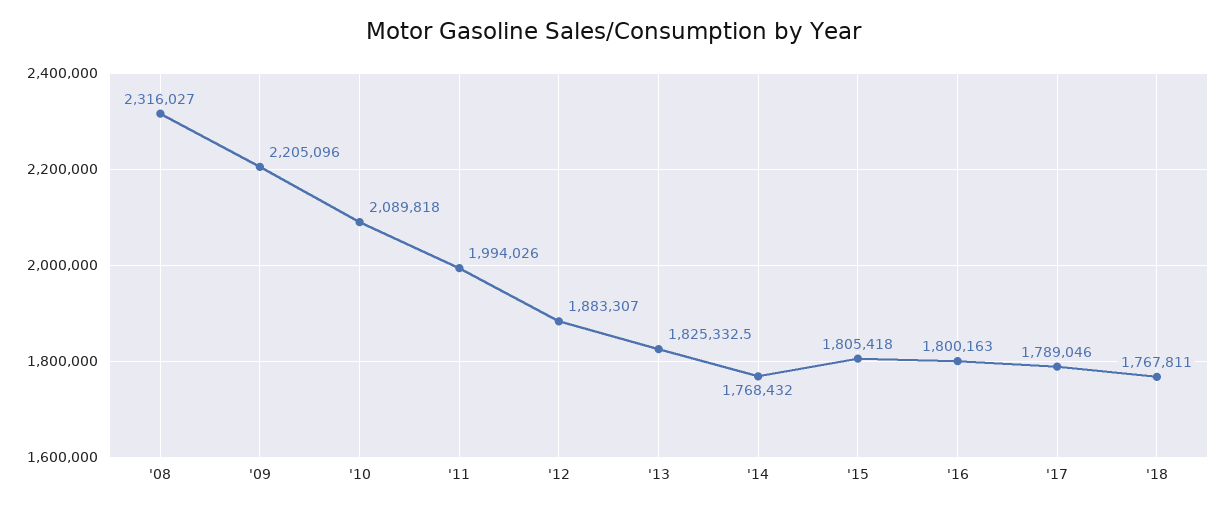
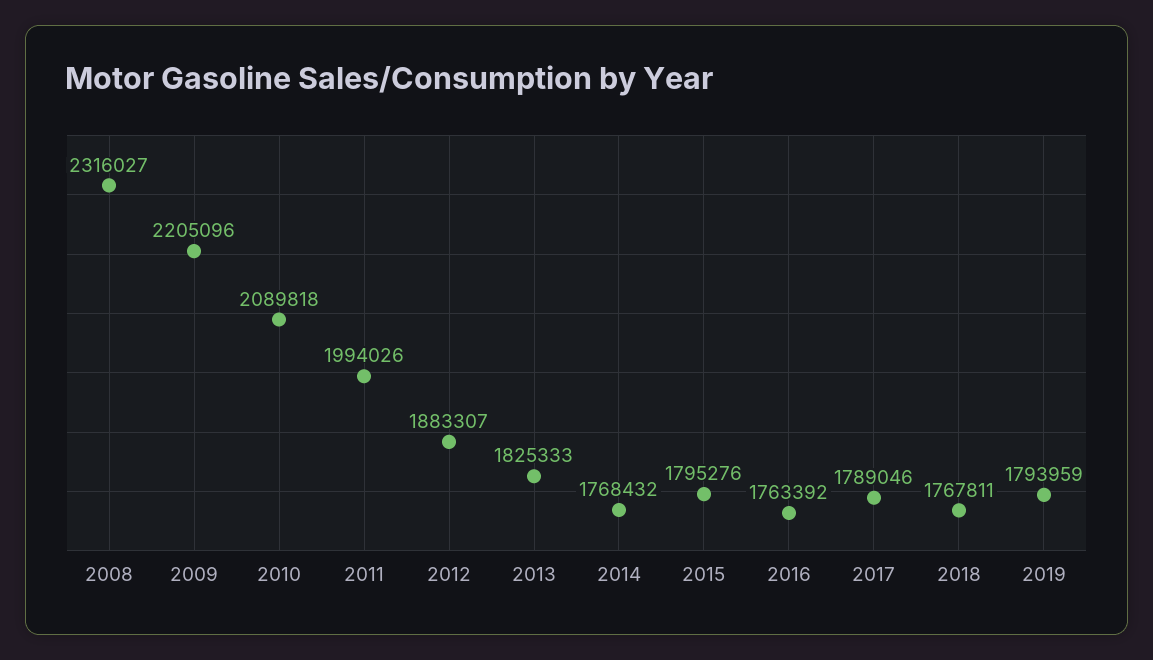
'15: 1805418 -> 1795276
'16: 1800163 -> 1763392
2019: none -> 1793959

